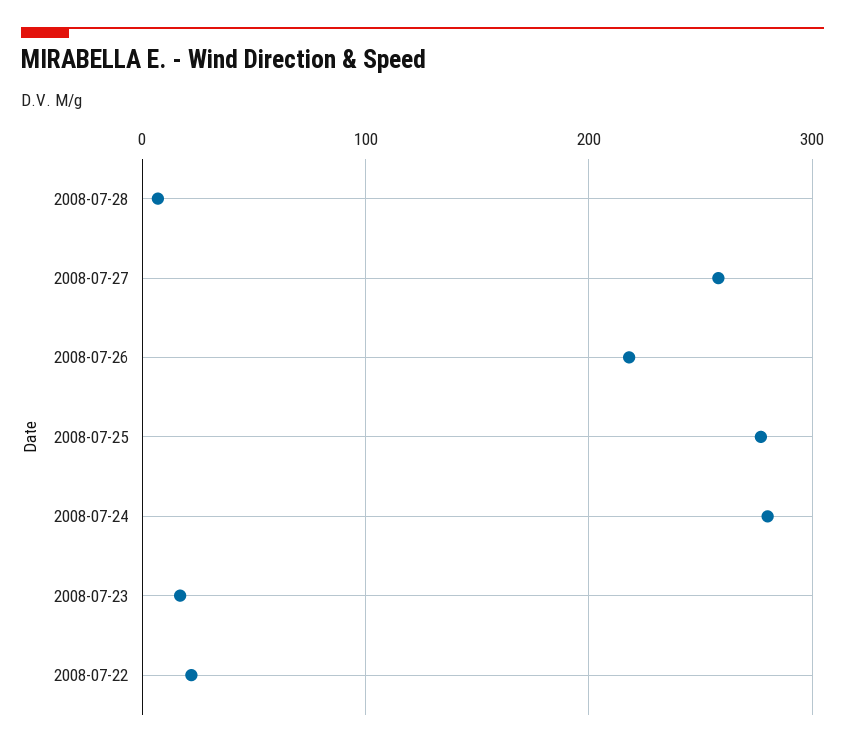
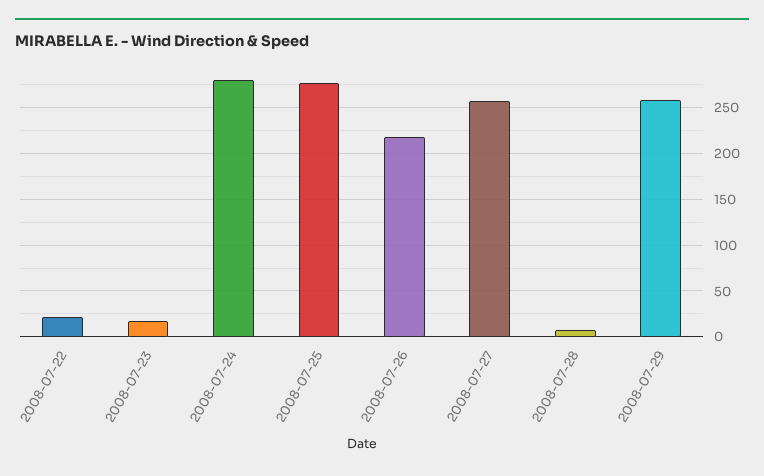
2008-07-29: none -> 260

